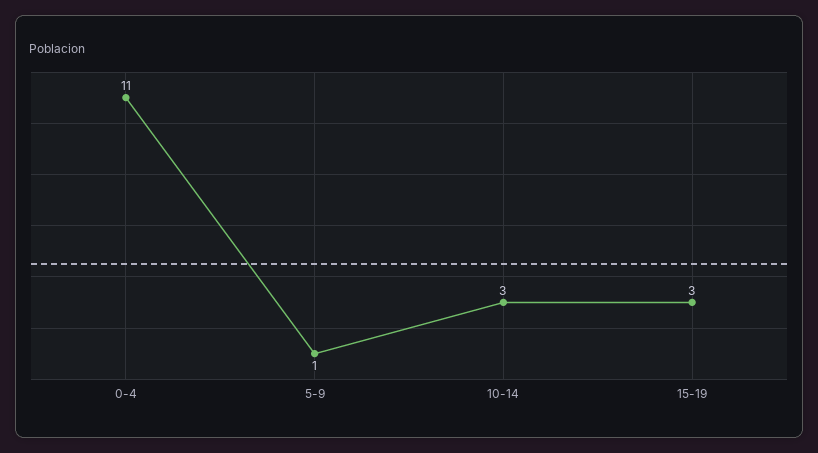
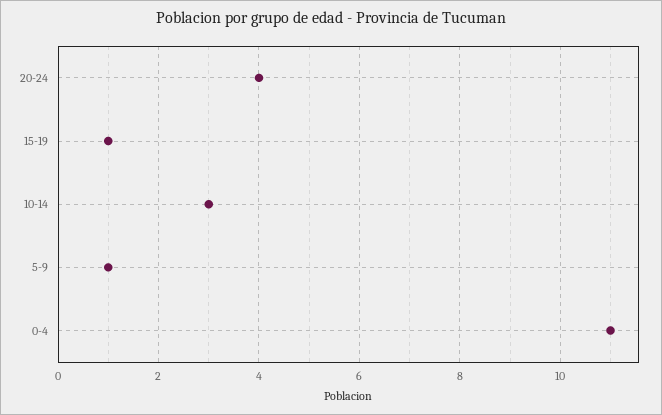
15-19: 3 -> 1
20-24: none -> 4

